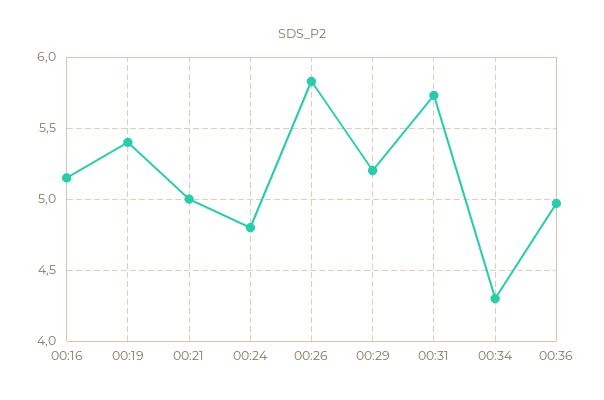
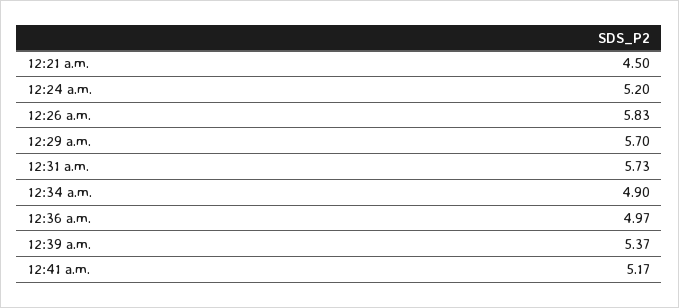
00:16: 5.15 -> none
00:19: 5.4 -> none
00:21: 5 -> 4.5
00:24: 4.8 -> 5.2
00:29: 5.2 -> 5.7
00:34: 4.3 -> 4.9
12:39 a.m.: none -> 5.37
12:41 a.m.: none -> 5.17

